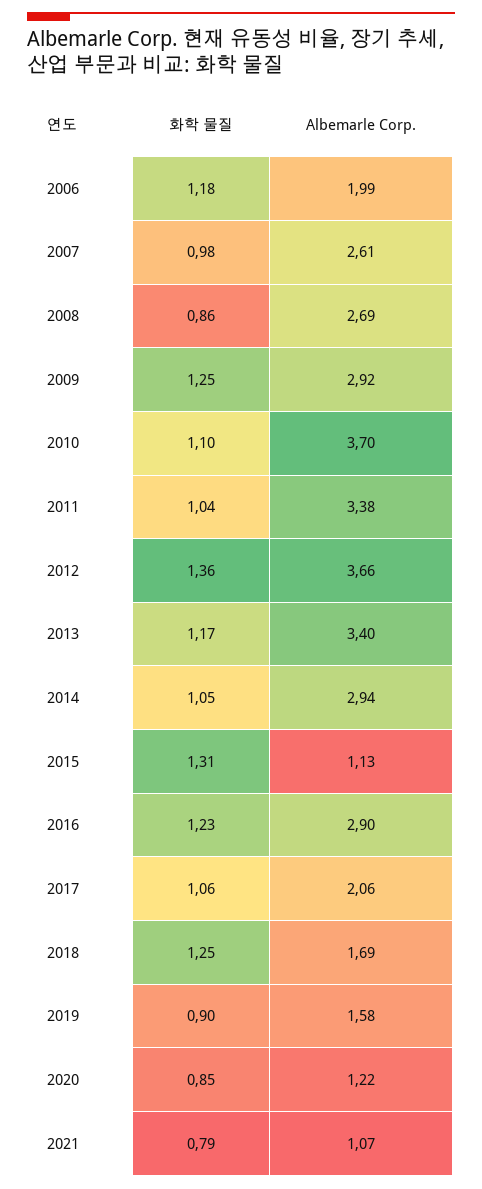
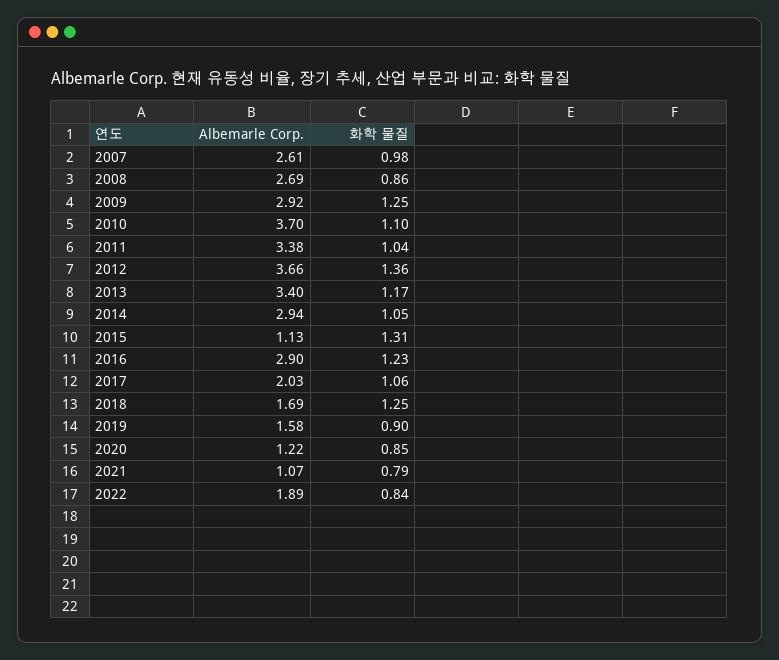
화학 물질, 2006: 1.18 -> none
Albemarle Corp., 2006: 1.99 -> none
Albemarle Corp., 2017: 2.06 -> 2.03
Albemarle Corp., 2022: none -> 1.89
화학 물질, 2022: none -> 0.84

